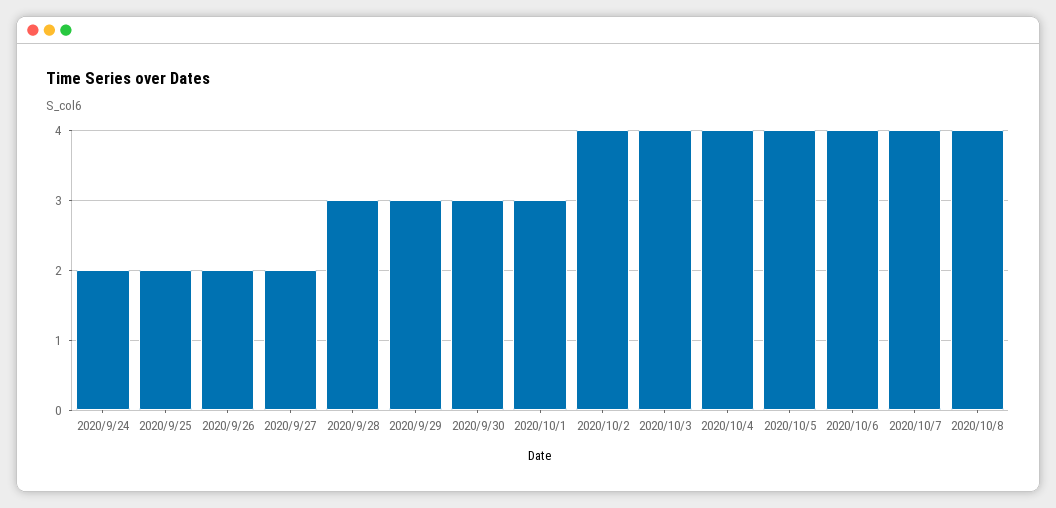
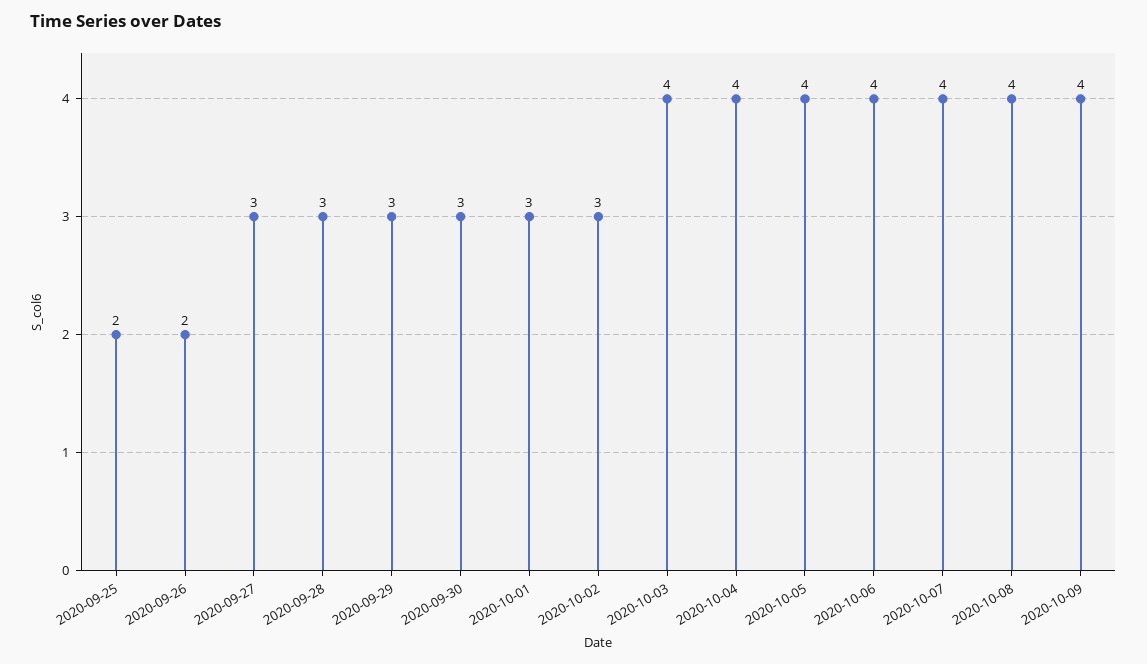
2020/9/24: 2 -> none
2020/9/27: 2 -> 3
2020/10/2: 4 -> 3
2020-10-09: none -> 4

